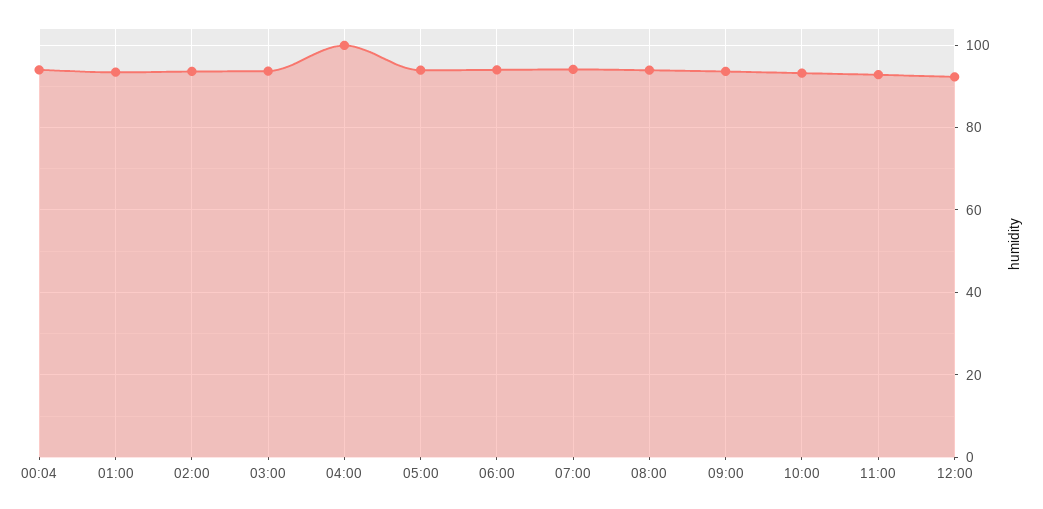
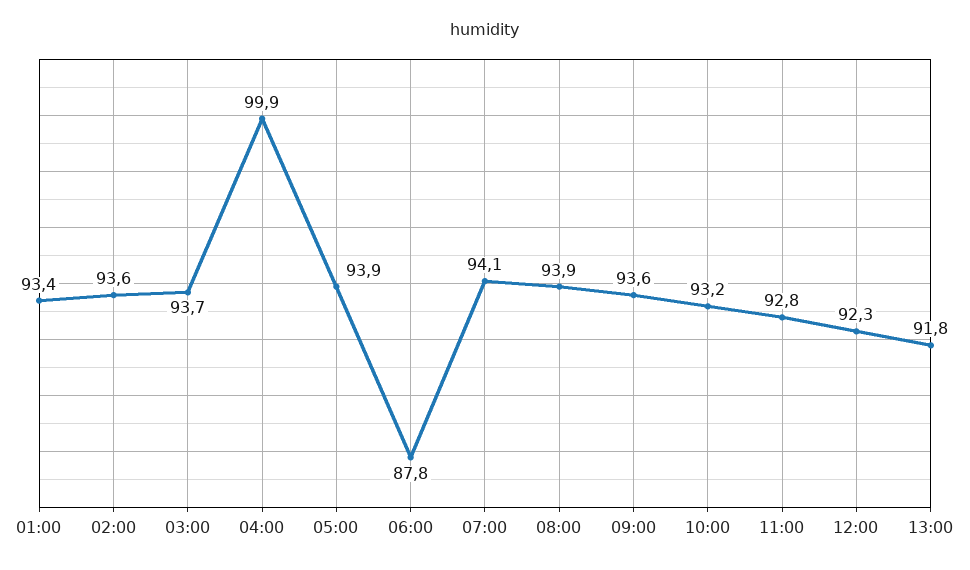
00:04: 94 -> none
06:00: 94 -> 87.8
13:00: none -> 91.8

